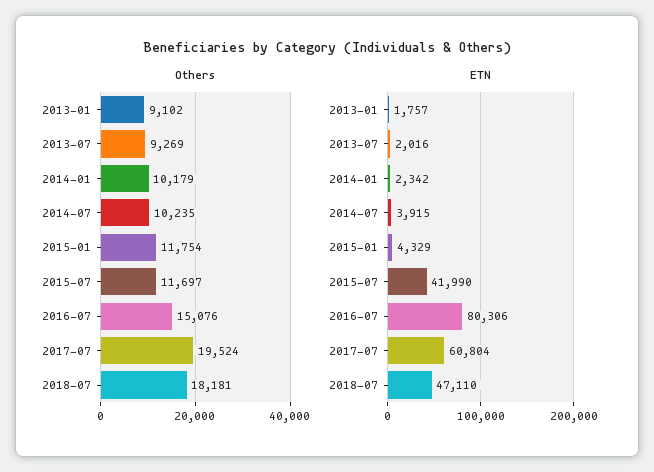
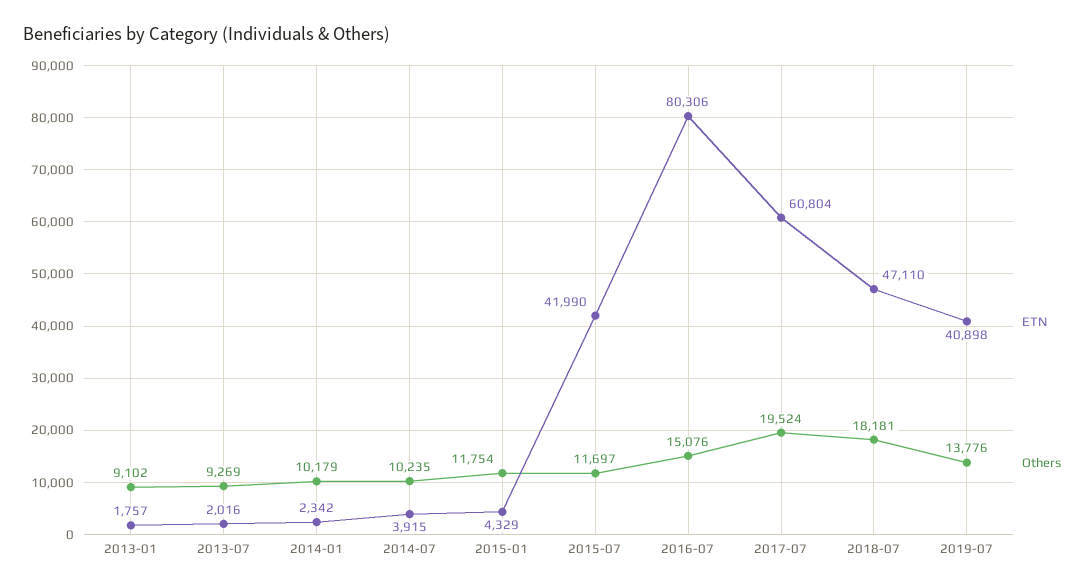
ETN, 2019-07: none -> 40898
Others, 2019-07: none -> 13776

